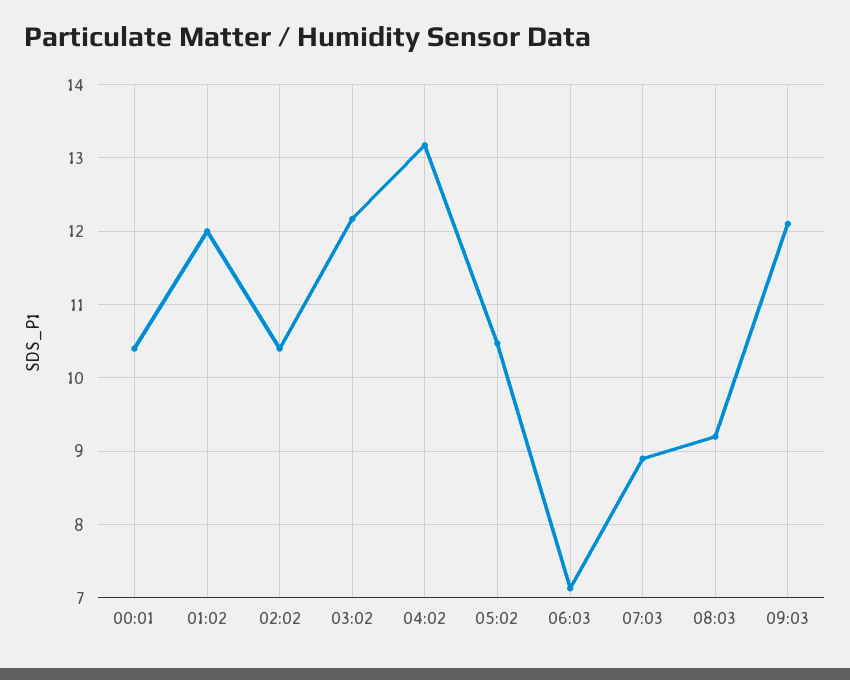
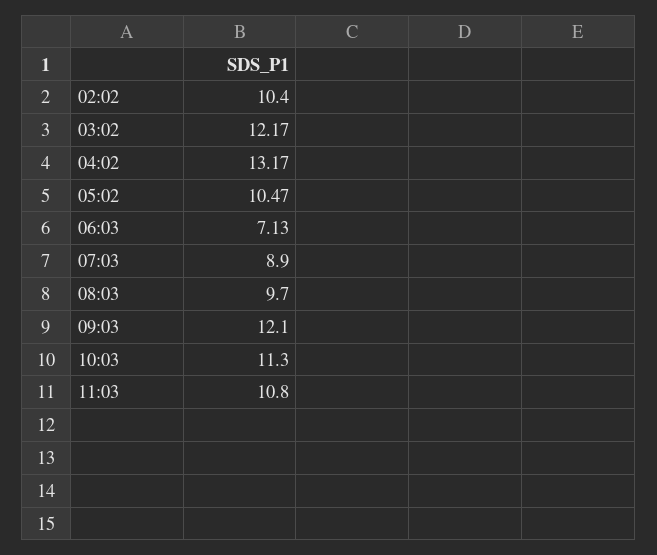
00:01: 10.4 -> none
01:02: 12 -> none
08:03: 9.2 -> 9.7
10:03: none -> 11.3
11:03: none -> 10.8

